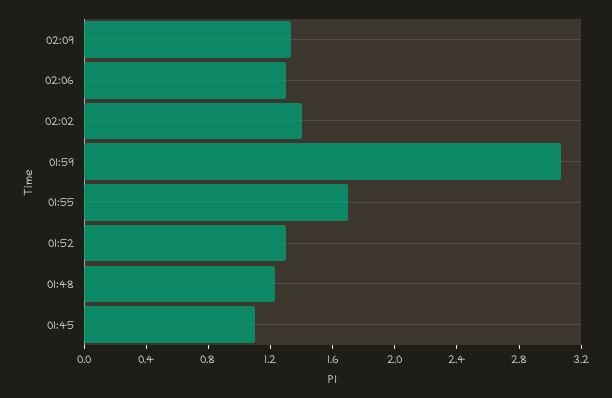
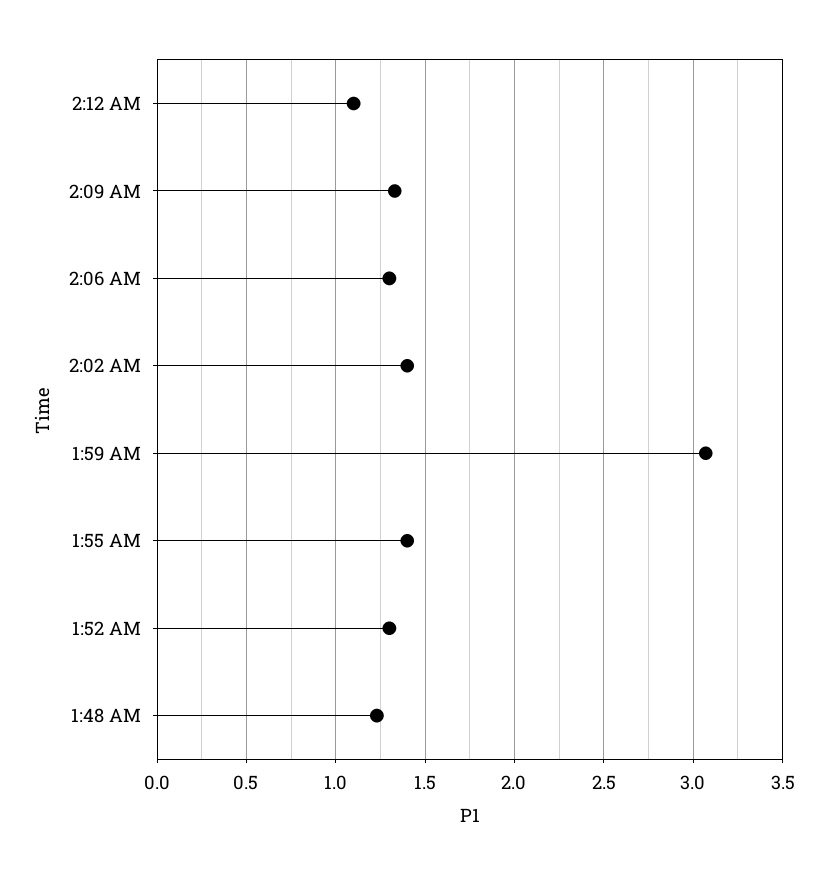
01:55: 1.7 -> 1.4
01:45: 1.1 -> none
2:12 AM: none -> 1.1

